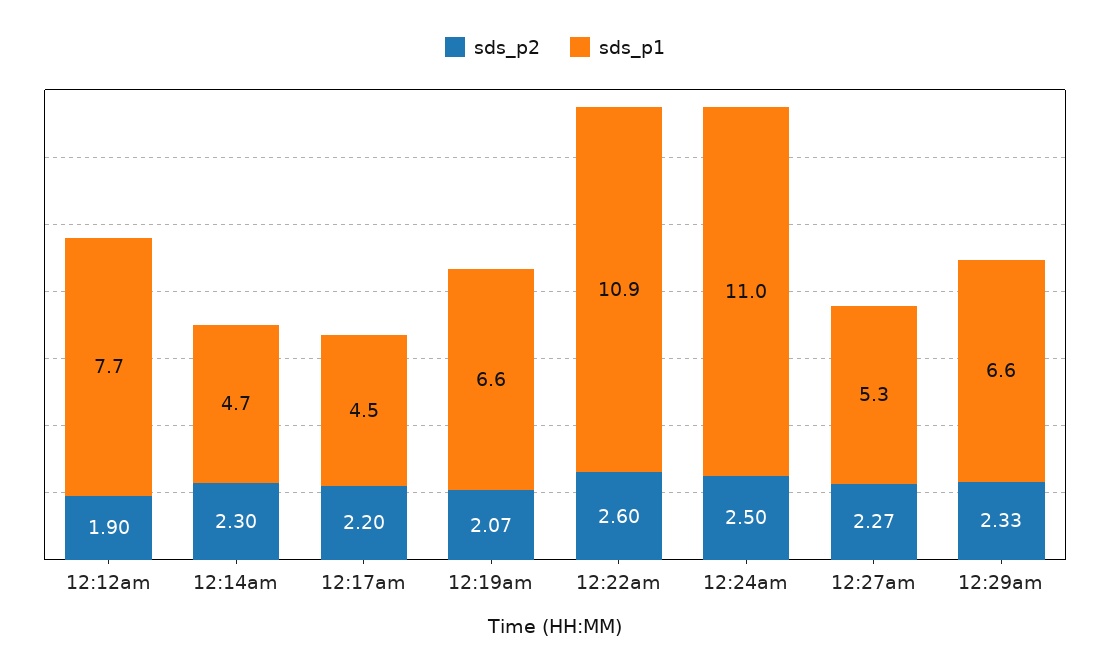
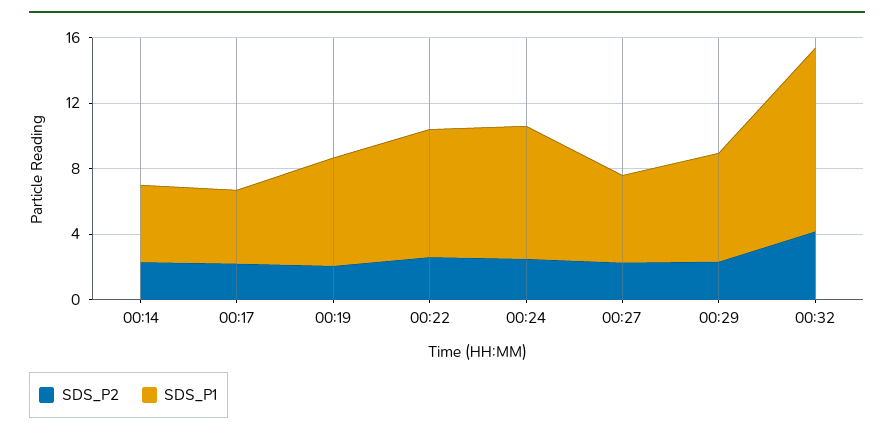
sds_p2, 12:12am: 1.9 -> none
sds_p1, 12:12am: 7.7 -> none
sds_p1, 12:22am: 10.9 -> 8
sds_p1, 12:24am: 11 -> 8
sds_p2, 00:32: none -> 4
sds_p1, 00:32: none -> 11

